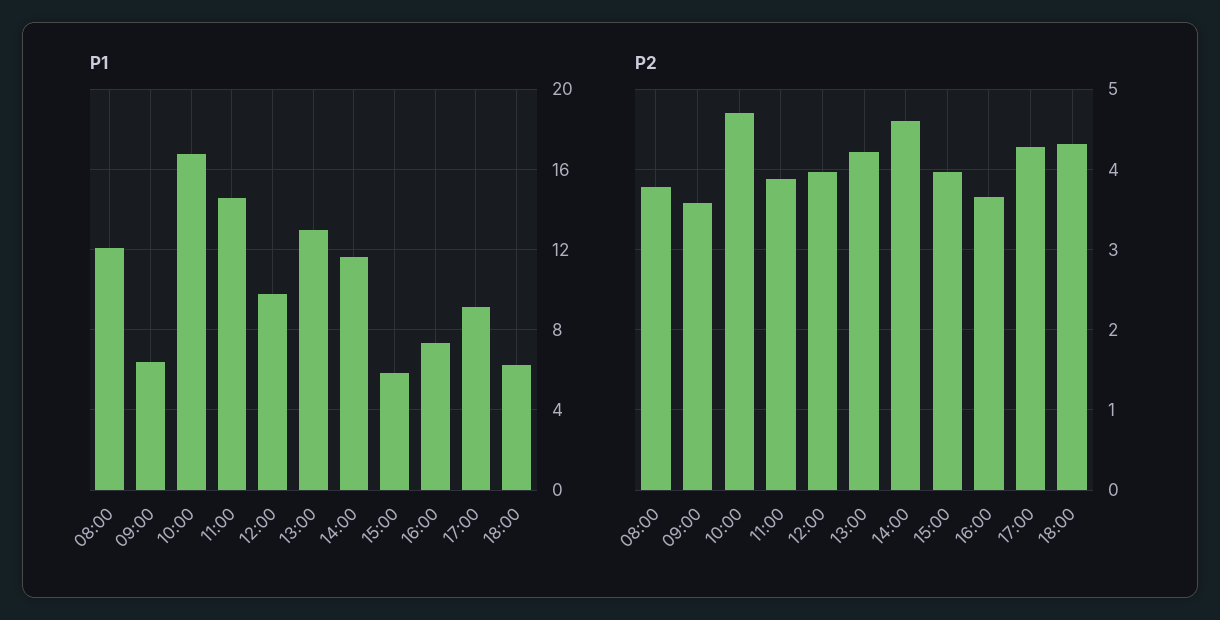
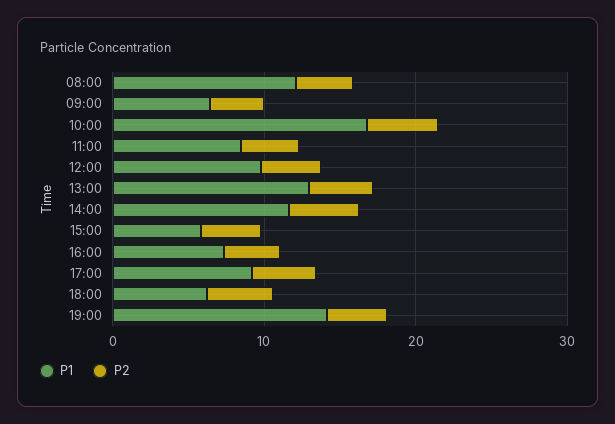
P1, 11:00: 14.5 -> 8
P1, 19:00: none -> 14
P2, 19:00: none -> 4

